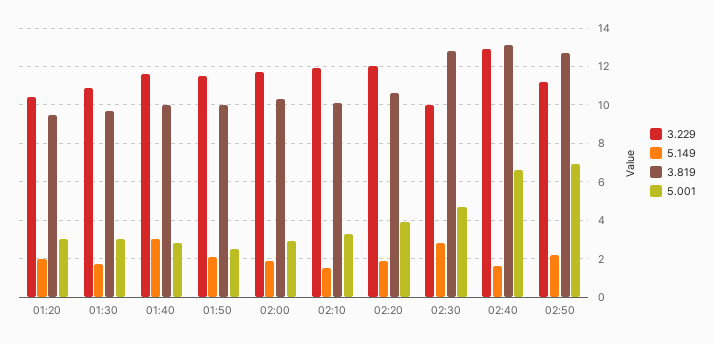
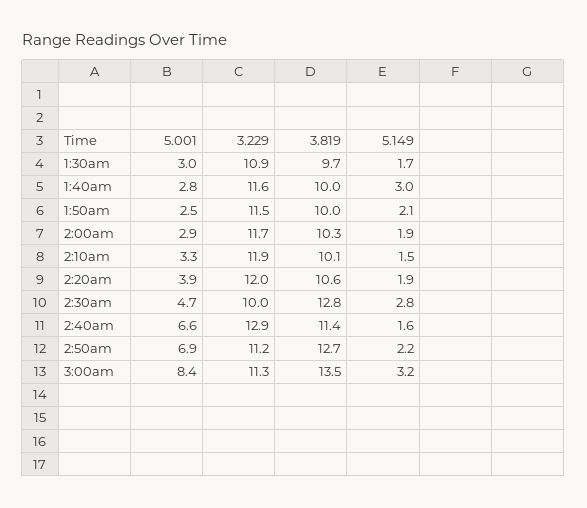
3.229, 01:20: 10.5 -> none
5.149, 01:20: 2 -> none
3.819, 01:20: 9.5 -> none
5.001, 01:20: 3 -> none
3.819, 02:40: 13 -> 11.4
5.001, 3:00am: none -> 8.4
3.229, 3:00am: none -> 11.3
3.819, 3:00am: none -> 13.5
5.149, 3:00am: none -> 3.2

